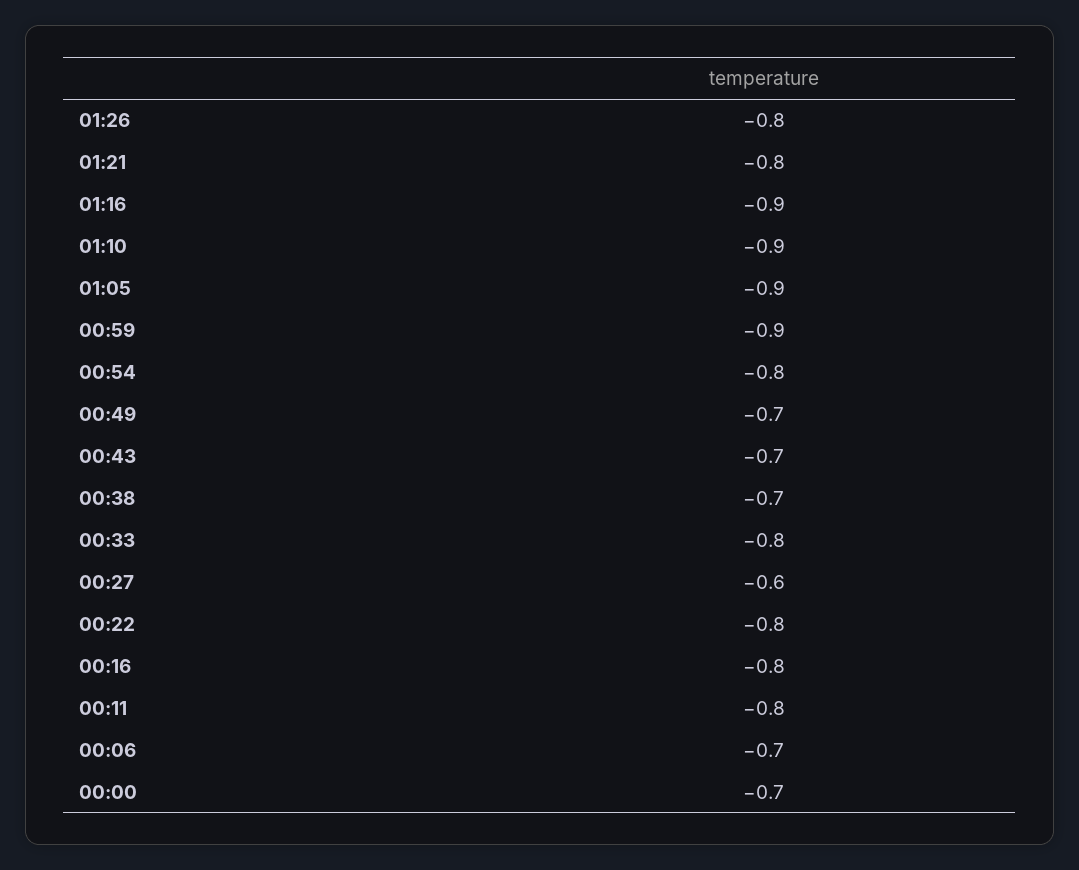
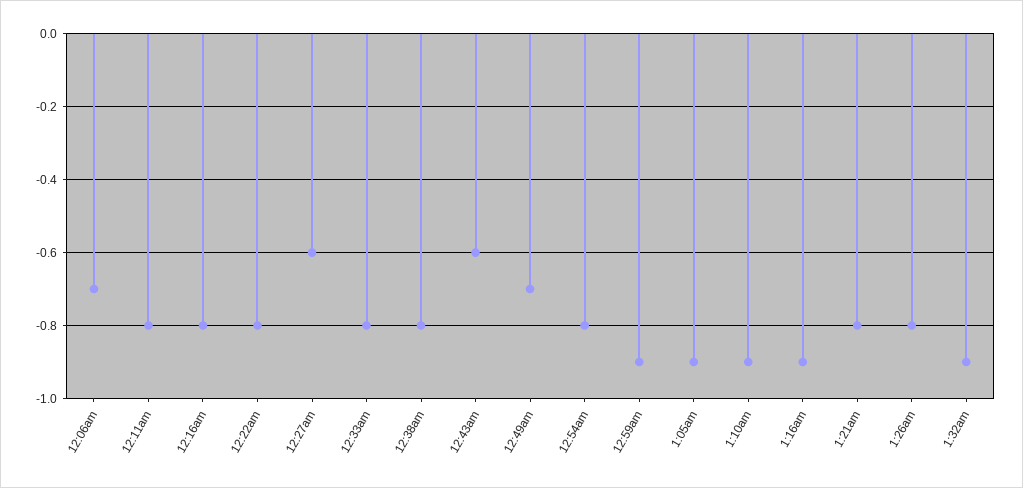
00:43: -0.7 -> -0.6
00:38: -0.7 -> -0.8
00:00: -0.7 -> none
1:32am: none -> -0.9

